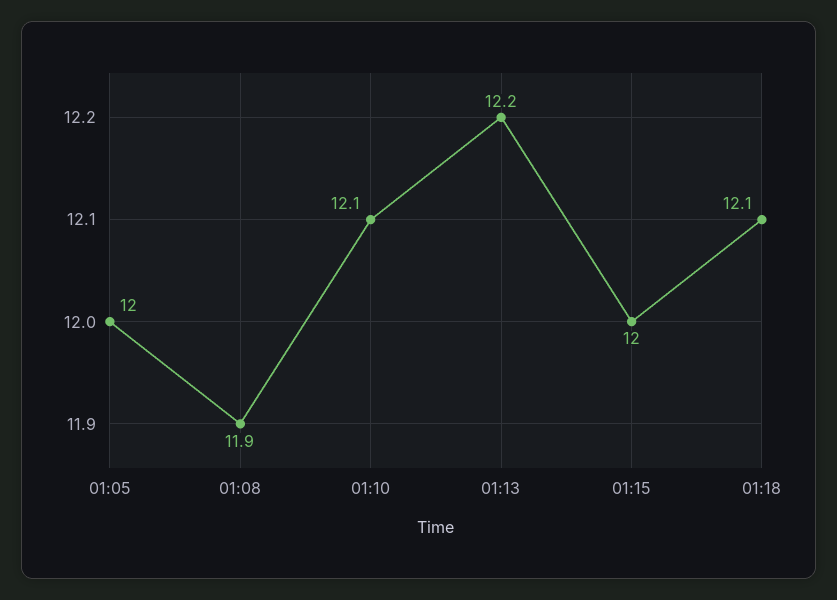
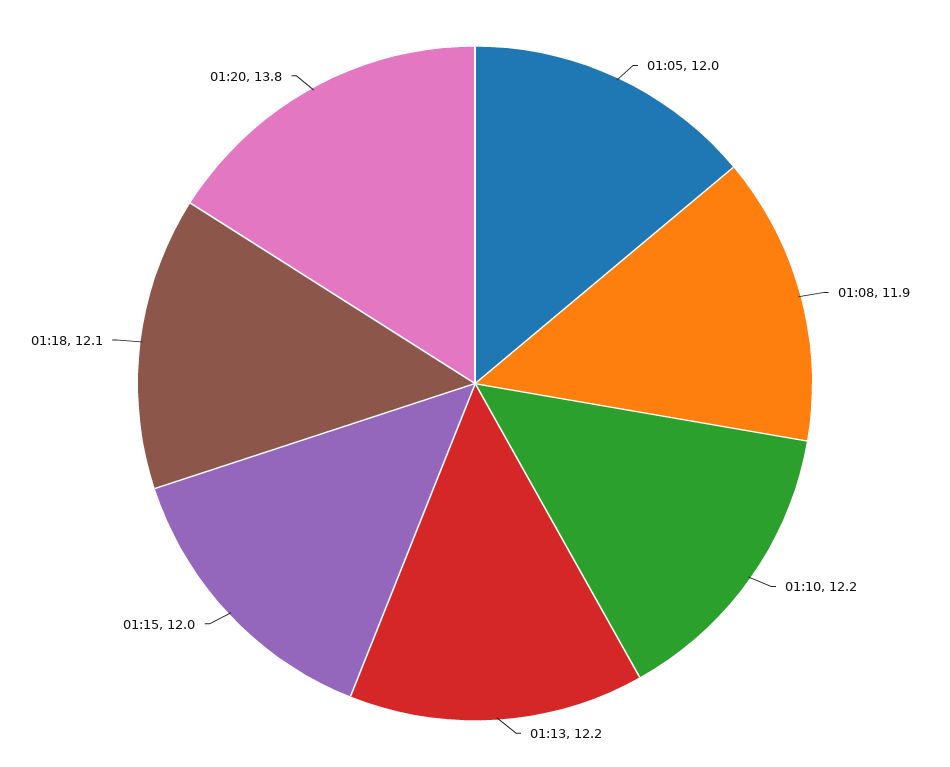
01:10: 12.1 -> 12.2
01:20: none -> 13.8

